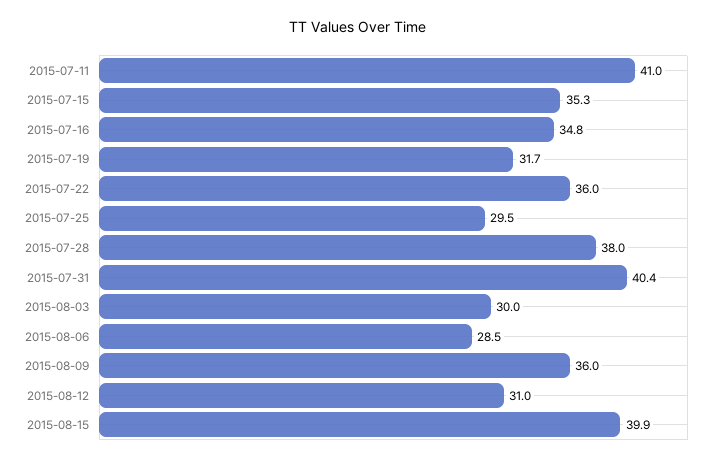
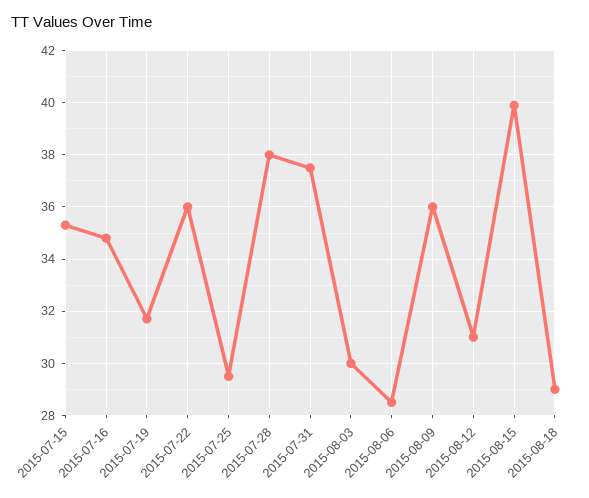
2015-07-11: 41 -> none
2015-07-31: 40.4 -> 37.5
2015-08-18: none -> 29

